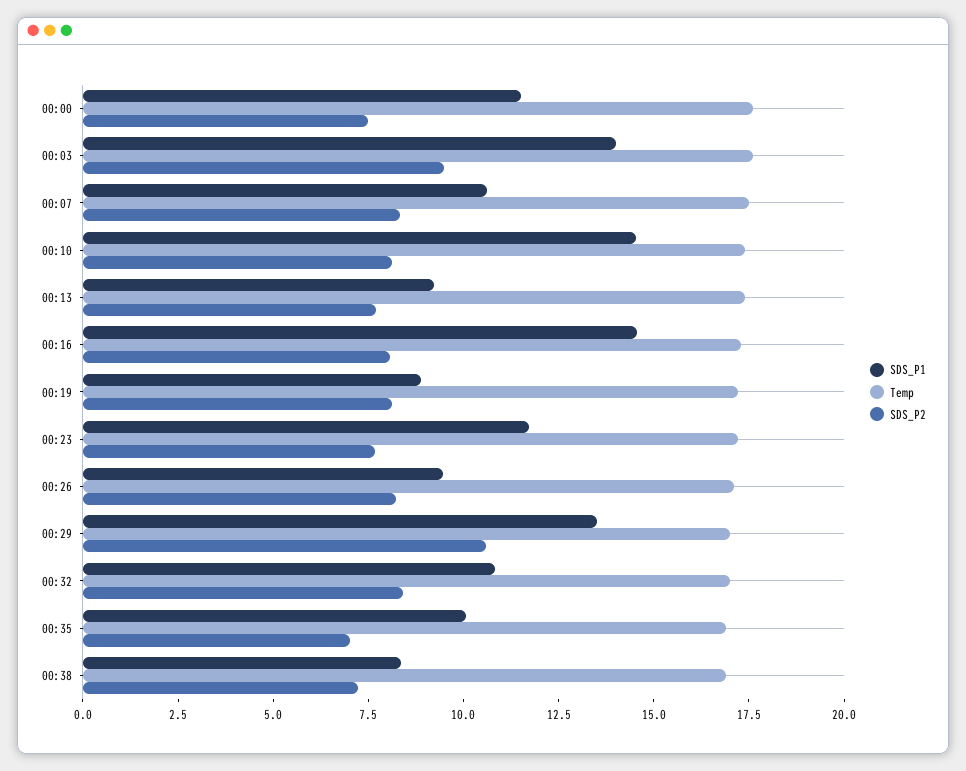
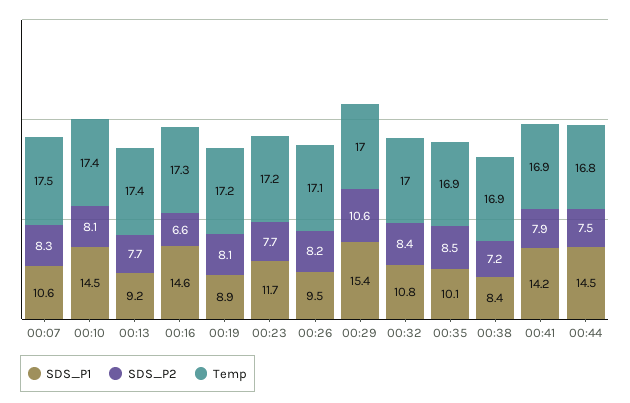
SDS_P1, 00:00: 11.5 -> none
Temp, 00:00: 17.5 -> none
SDS_P2, 00:00: 7.5 -> none
SDS_P1, 00:03: 14 -> none
Temp, 00:03: 17.5 -> none
SDS_P2, 00:03: 9.5 -> none
SDS_P2, 00:16: 8 -> 6.6
SDS_P1, 00:29: 13.5 -> 15.4
SDS_P2, 00:35: 7 -> 8.5
SDS_P1, 00:41: none -> 14.2
SDS_P2, 00:41: none -> 7.9
Temp, 00:41: none -> 16.9
SDS_P1, 00:44: none -> 14.5
SDS_P2, 00:44: none -> 7.5
Temp, 00:44: none -> 16.8

